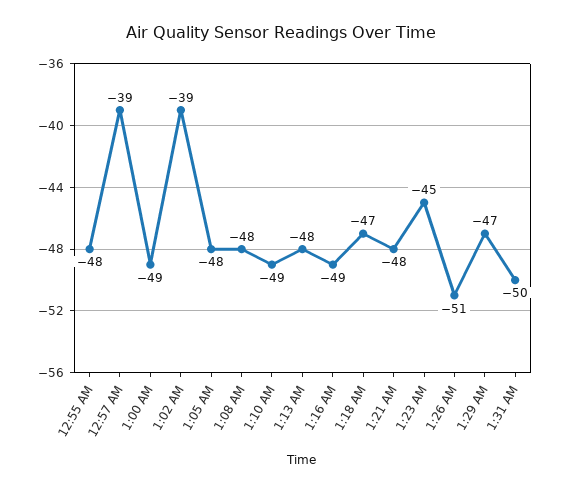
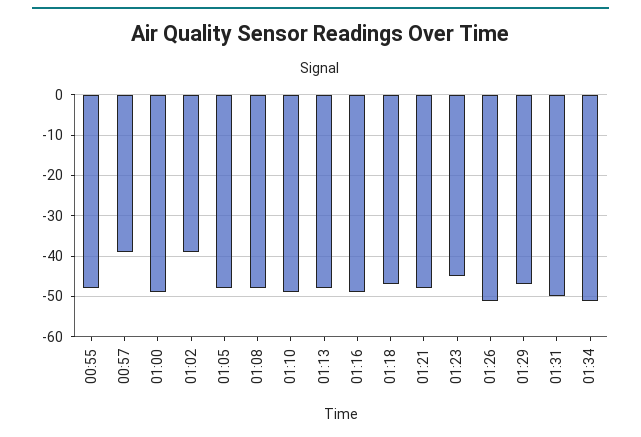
01:34: none -> -50

